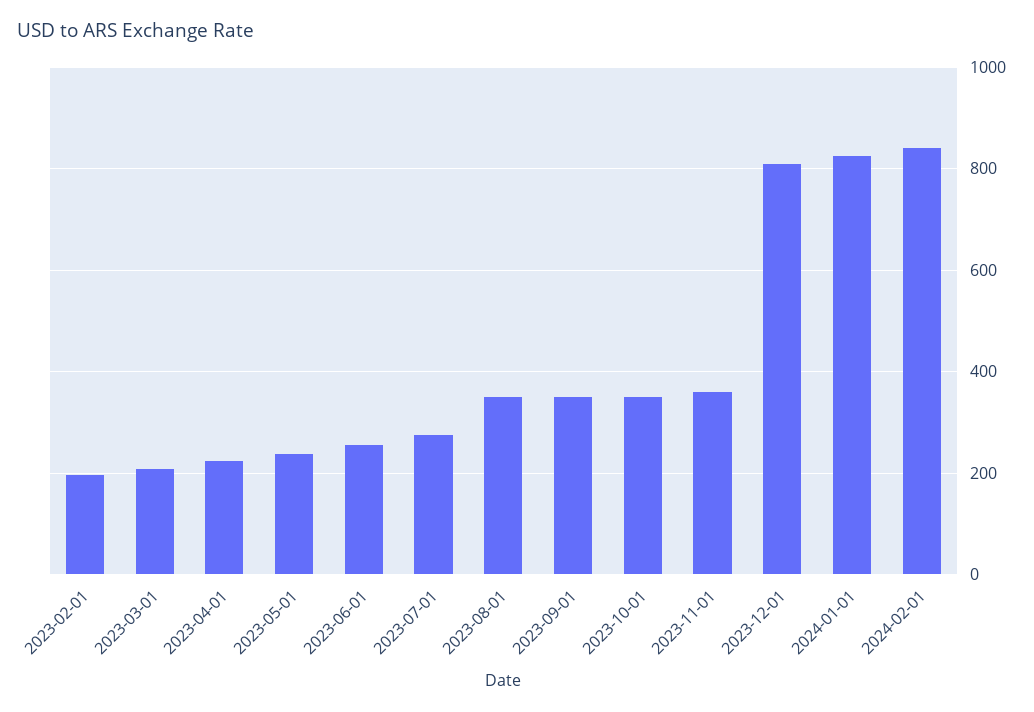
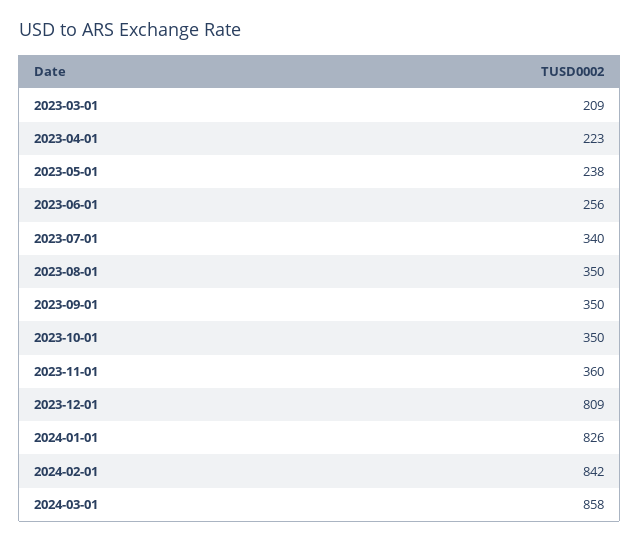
2023-02-01: 200 -> none
2023-07-01: 280 -> 340
2024-03-01: none -> 858

